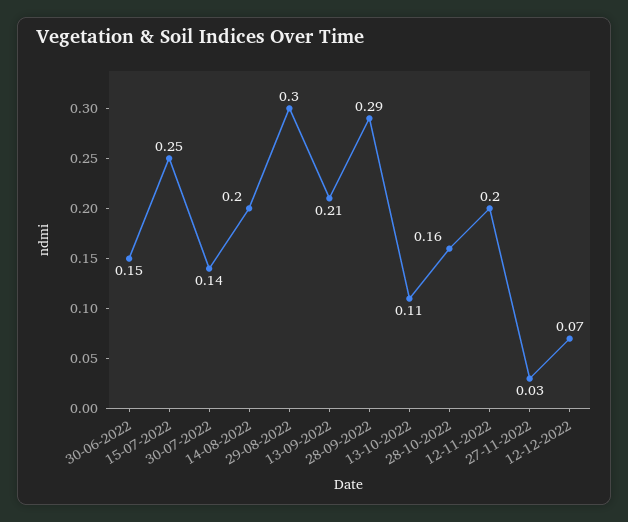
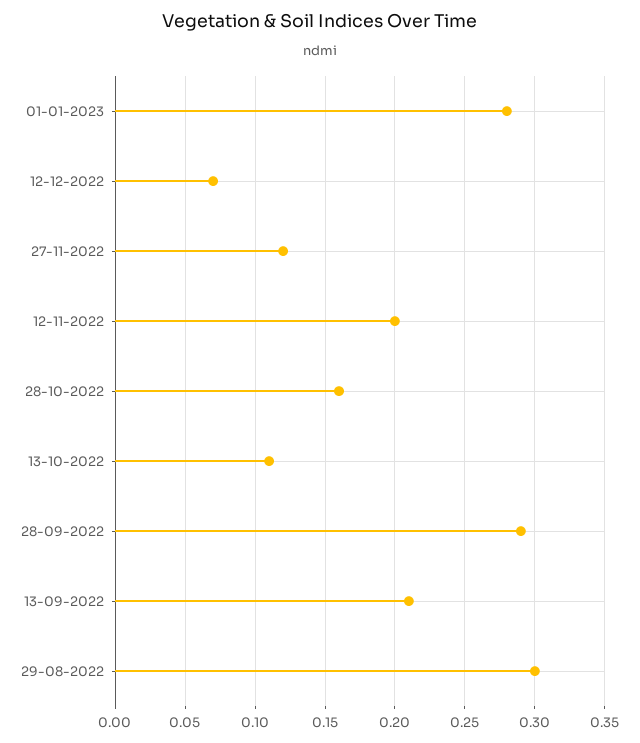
30-06-2022: 0.15 -> none
15-07-2022: 0.25 -> none
30-07-2022: 0.14 -> none
14-08-2022: 0.2 -> none
27-11-2022: 0.03 -> 0.12
01-01-2023: none -> 0.28

